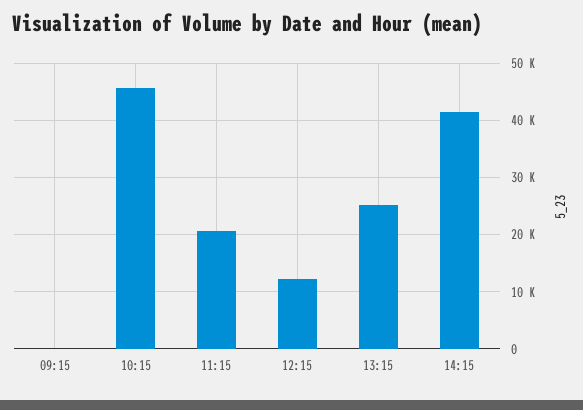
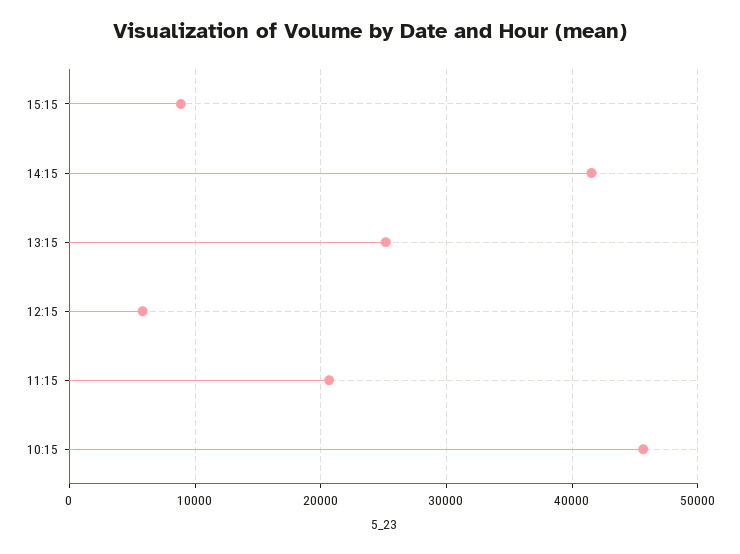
09:15: 0 -> none
12:15: 12000 -> 6000
15:15: none -> 9000

